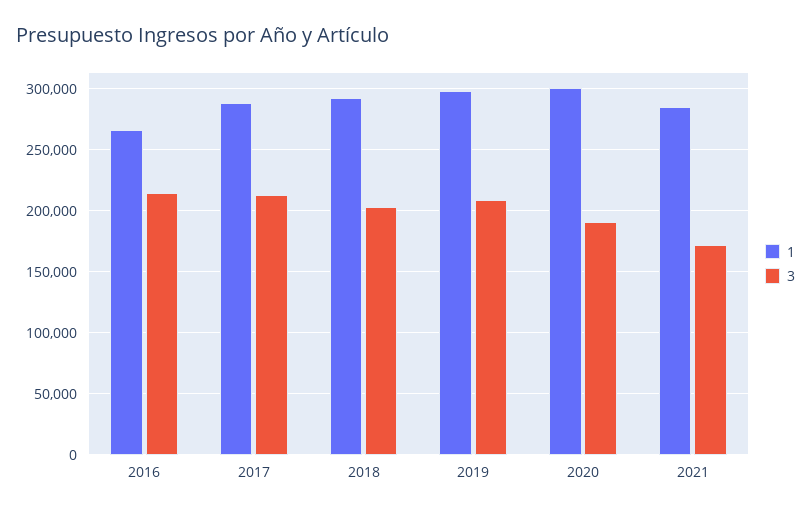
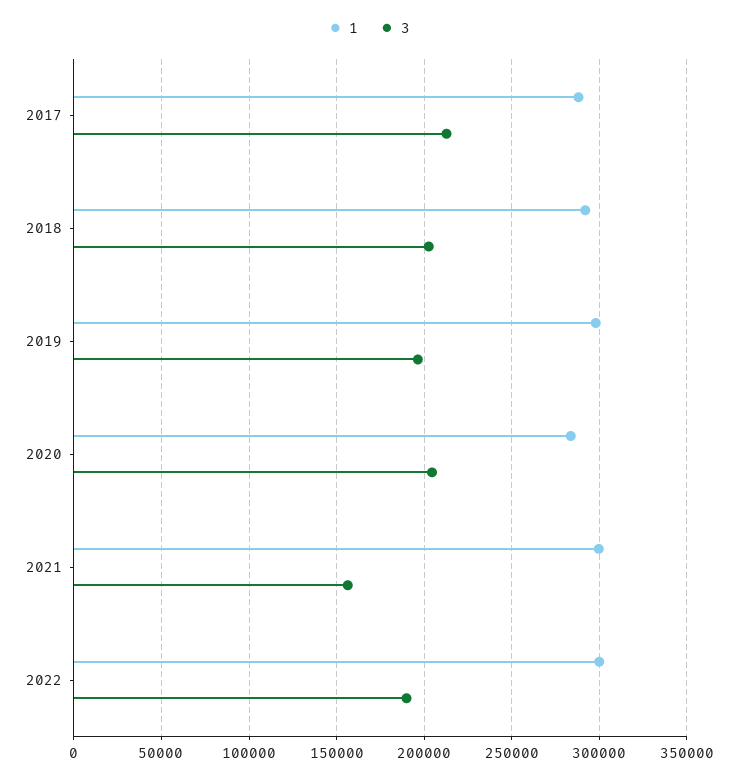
1, 2016: 265000 -> none
3, 2016: 215000 -> none
3, 2019: 210000 -> 195000
1, 2020: 300000 -> 285000
3, 2020: 190000 -> 205000
1, 2021: 285000 -> 300000
3, 2021: 170000 -> 155000
1, 2022: none -> 300000
3, 2022: none -> 190000

